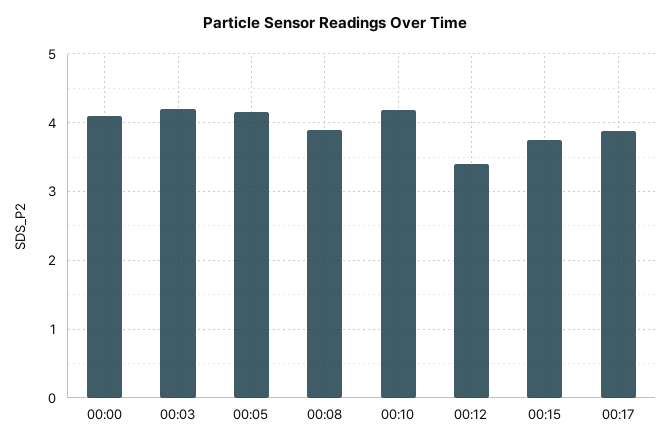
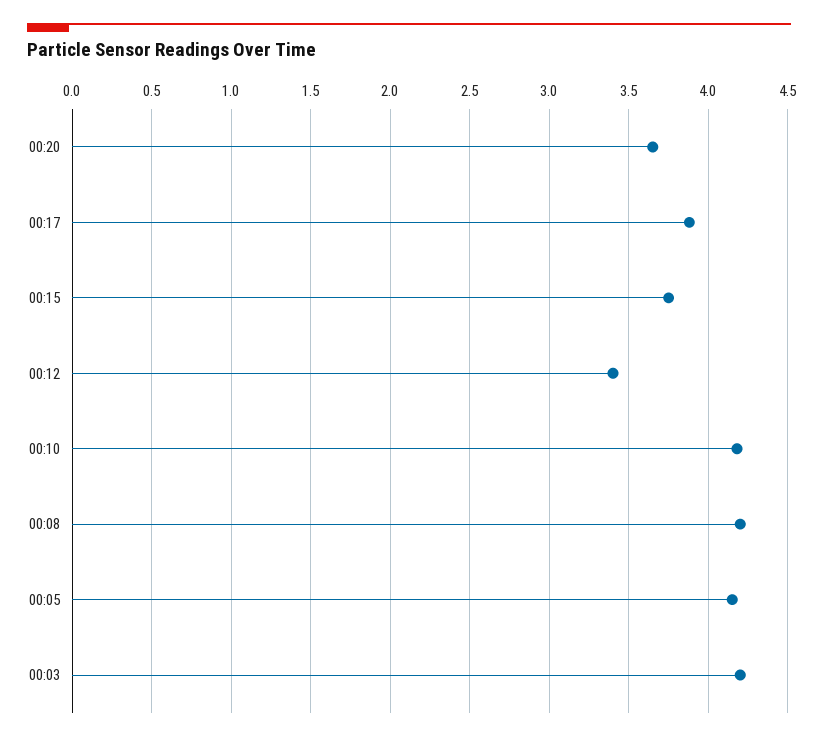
00:00: 4.1 -> none
00:08: 3.9 -> 4.2
00:20: none -> 3.65

